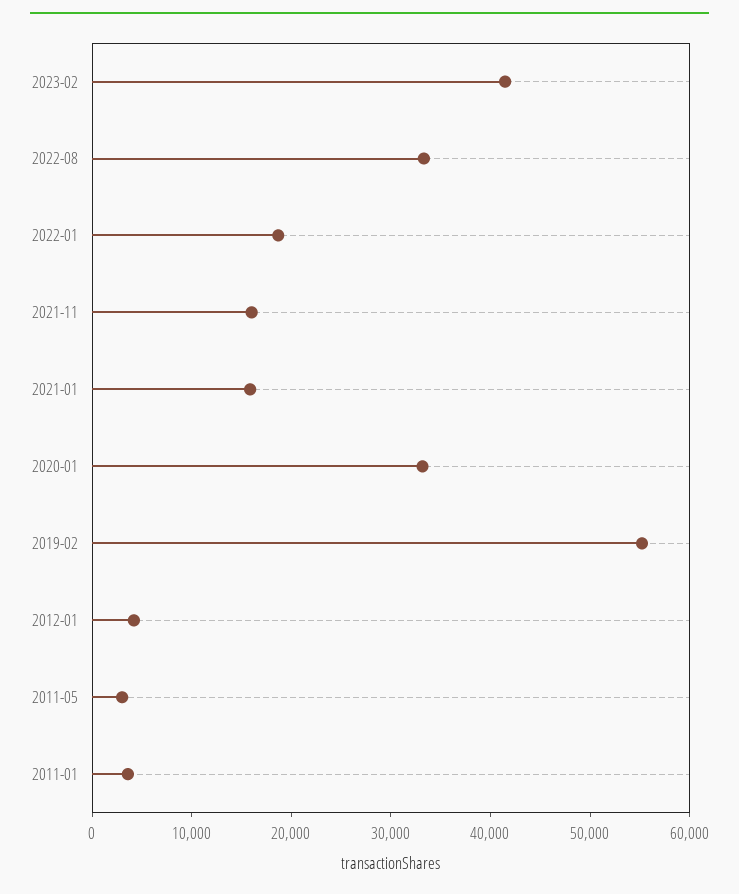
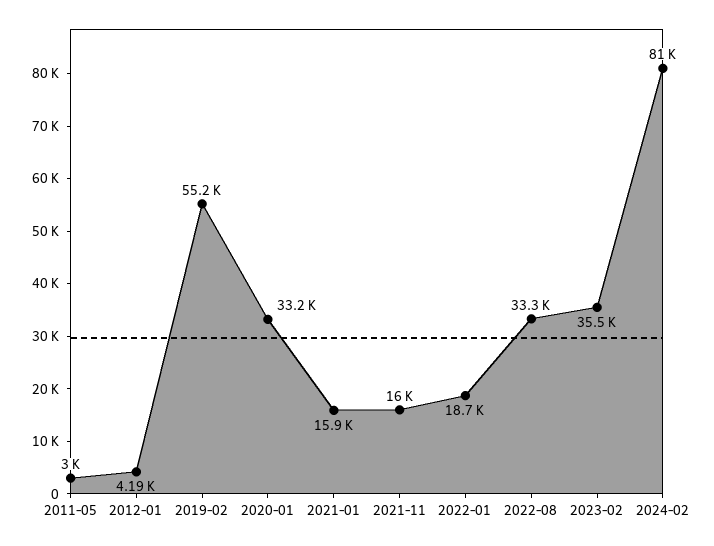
2023-02: 42000 -> 35500
2011-01: 4000 -> none
2024-02: none -> 81000

